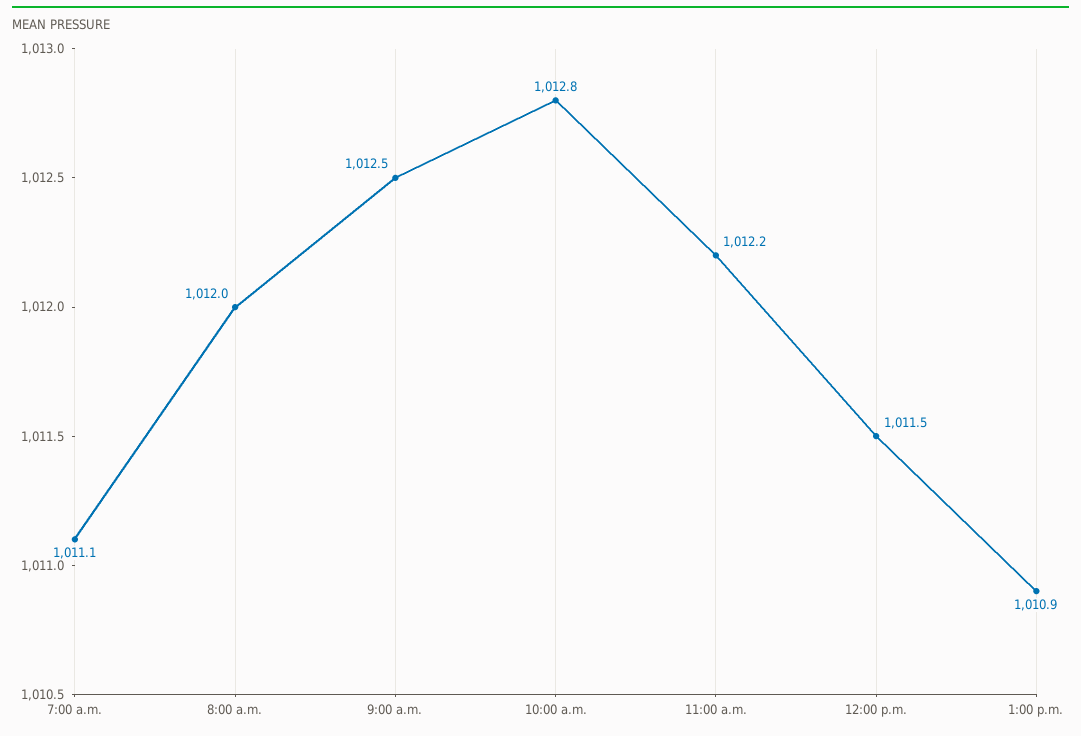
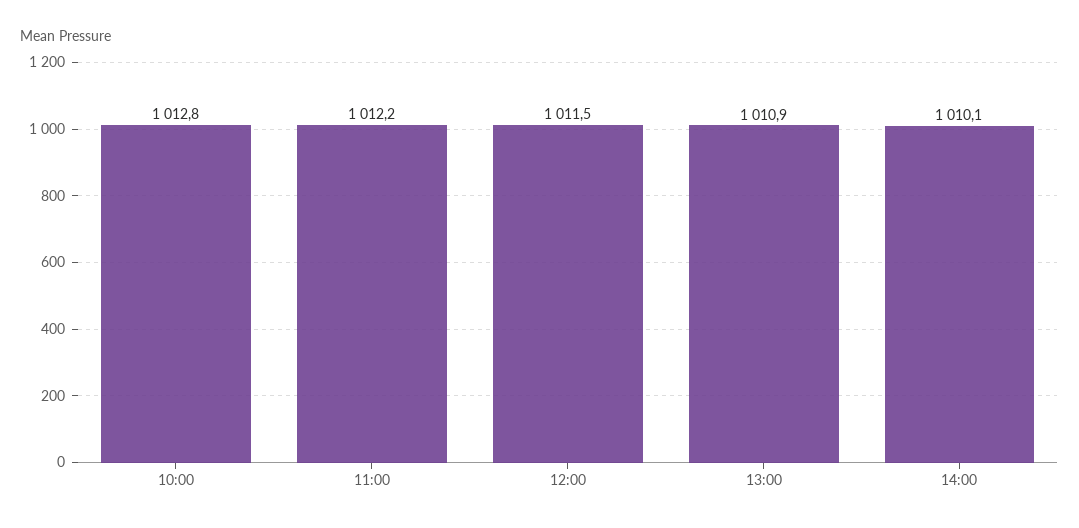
7:00 a.m.: 1011.1 -> none
8:00 a.m.: 1012 -> none
9:00 a.m.: 1012.5 -> none
14:00: none -> 1010.1

